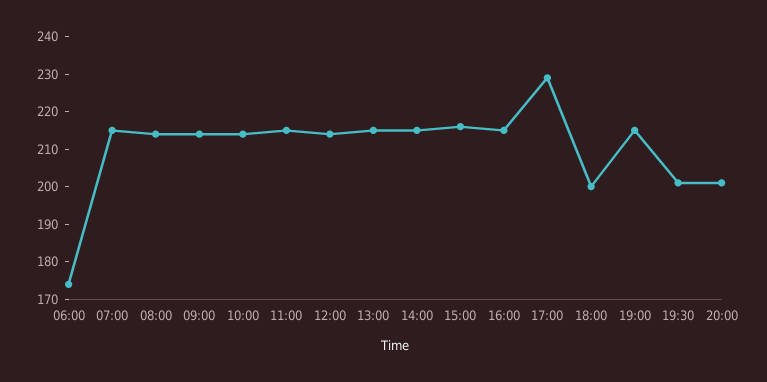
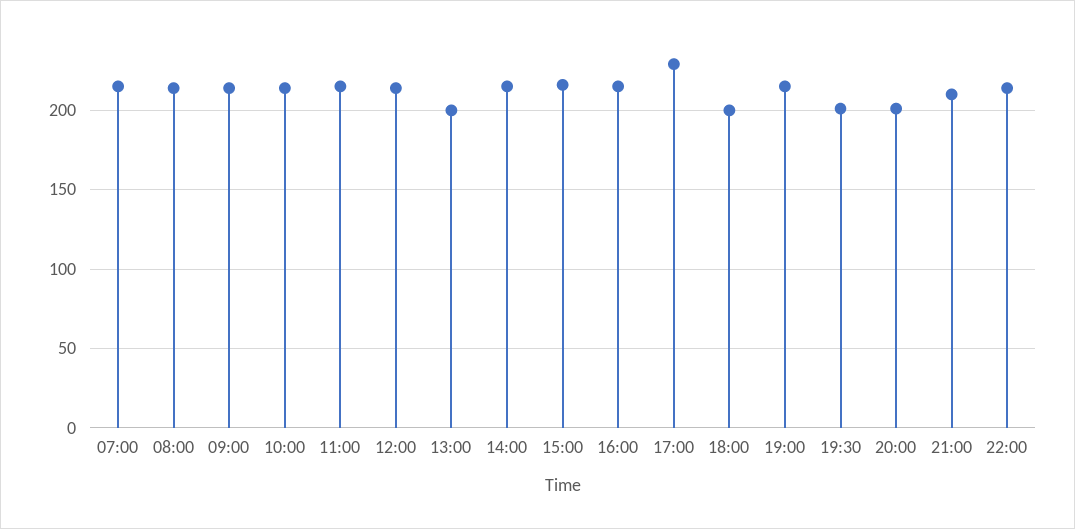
06:00: 175 -> none
13:00: 215 -> 200
21:00: none -> 210
22:00: none -> 215

